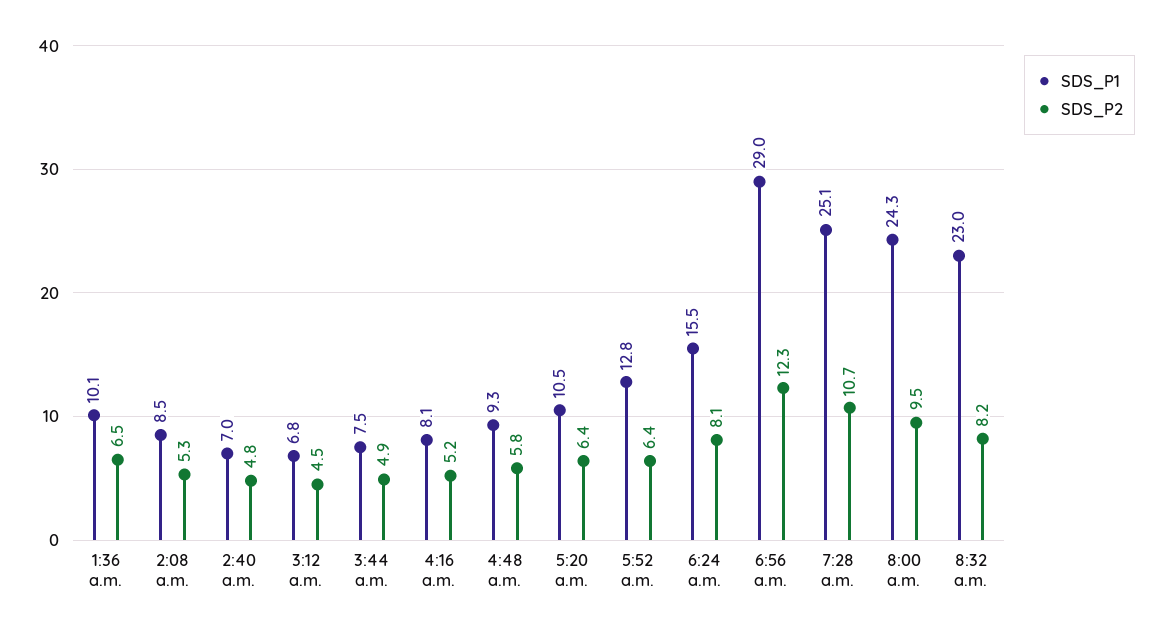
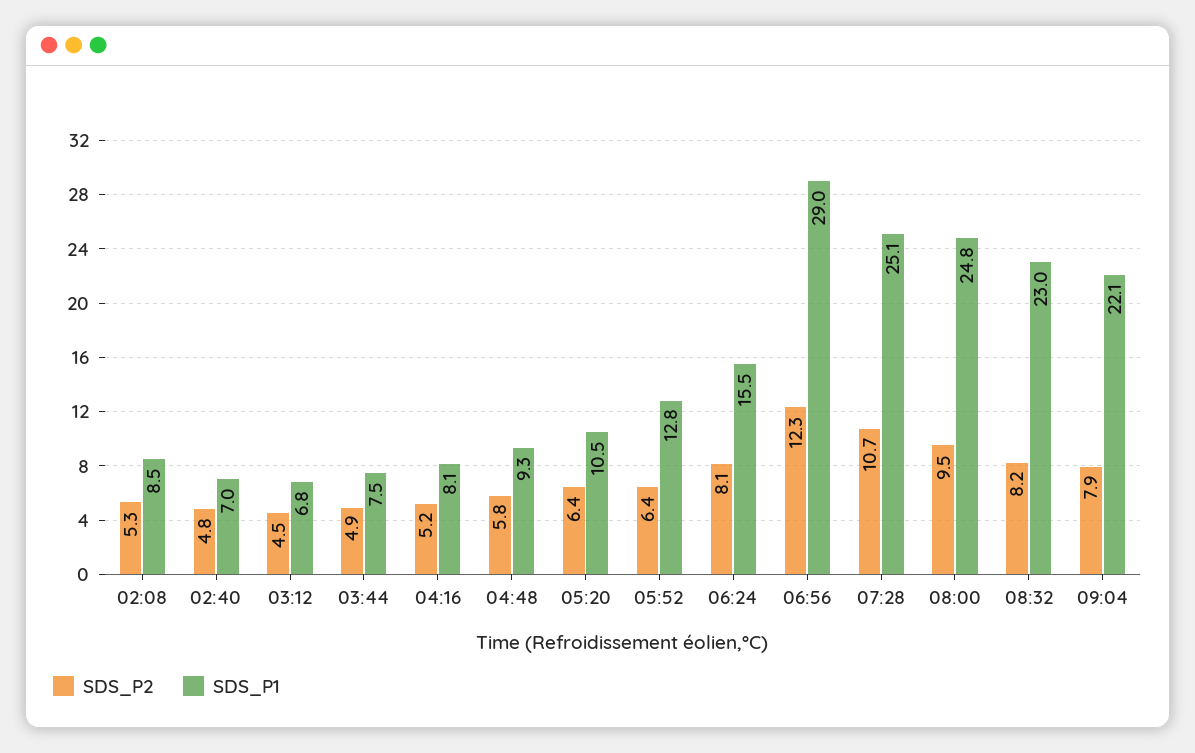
SDS_P1, 1:36 a.m.: 10.1 -> none
SDS_P2, 1:36 a.m.: 6.5 -> none
SDS_P1, 8:00 a.m.: 24.3 -> 24.8
SDS_P2, 09:04: none -> 7.9
SDS_P1, 09:04: none -> 22.1

